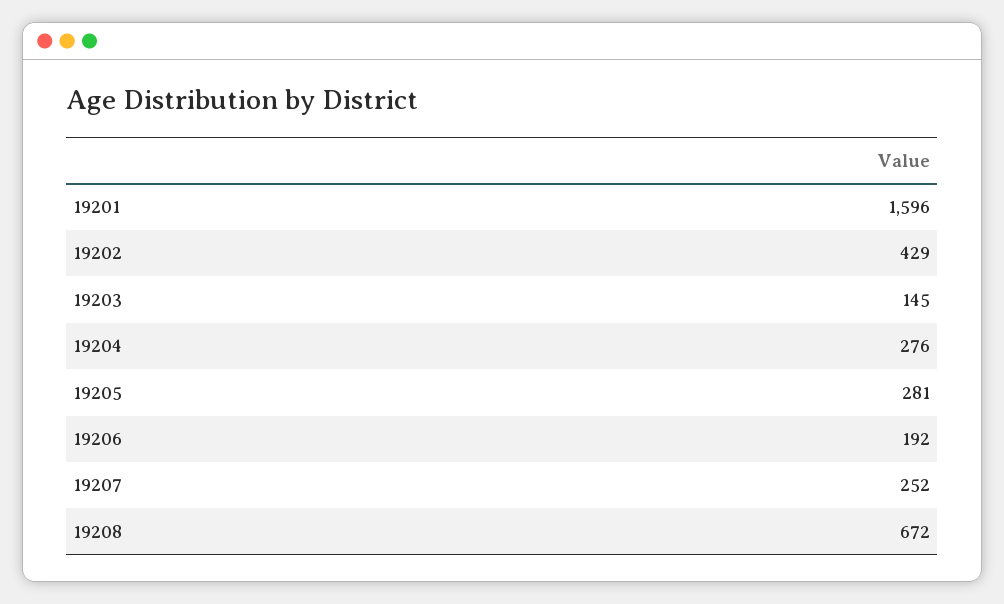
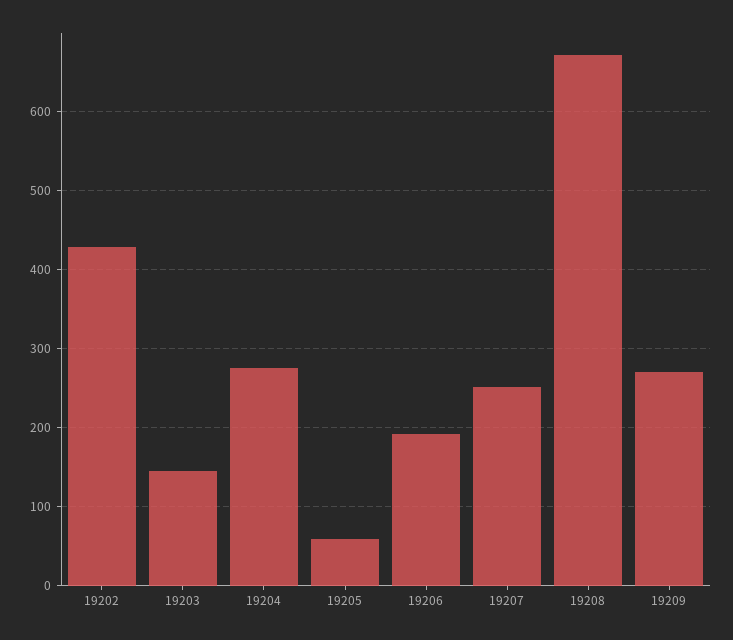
19201: 1596 -> none
19205: 281 -> 60
19209: none -> 270

